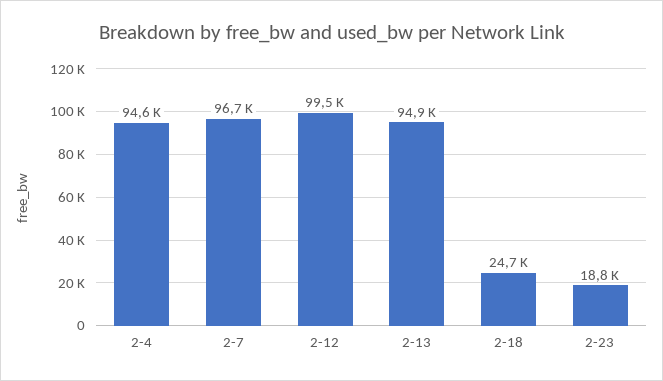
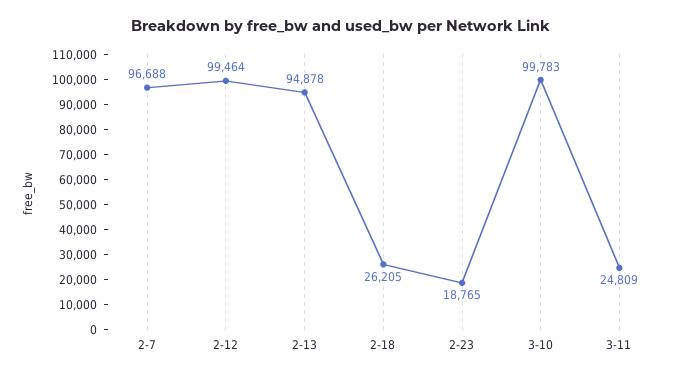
2-4: 94600 -> none
2-18: 24700 -> 26205
3-10: none -> 99783
3-11: none -> 24809

